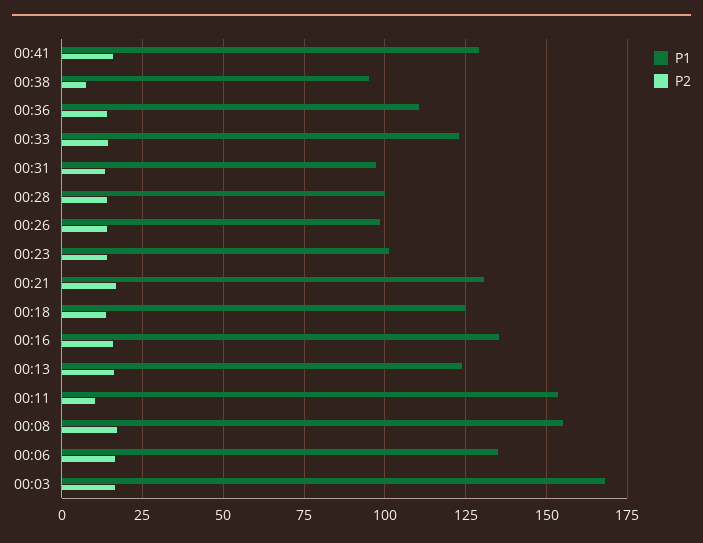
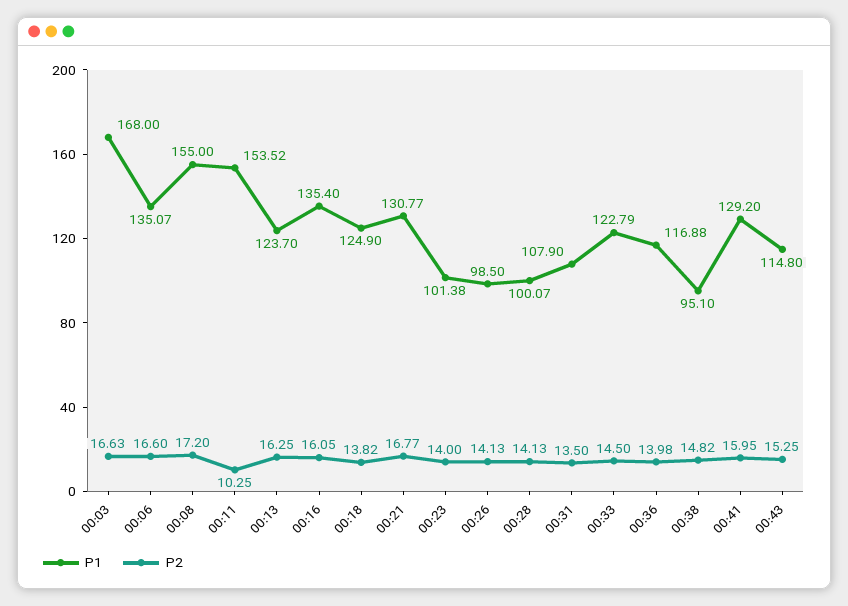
P2, 00:38: 7.5 -> 14.82
P1, 00:36: 110 -> 116.88
P1, 00:31: 97.5 -> 107.9
P1, 00:43: none -> 114.8
P2, 00:43: none -> 15.25

